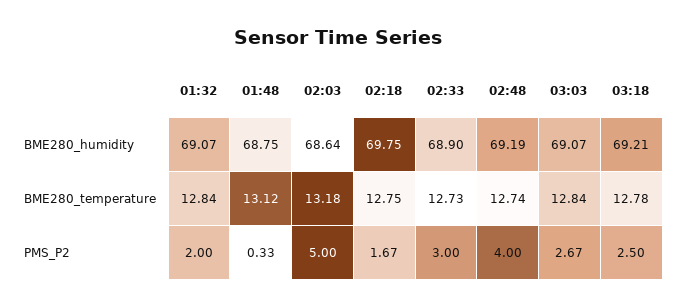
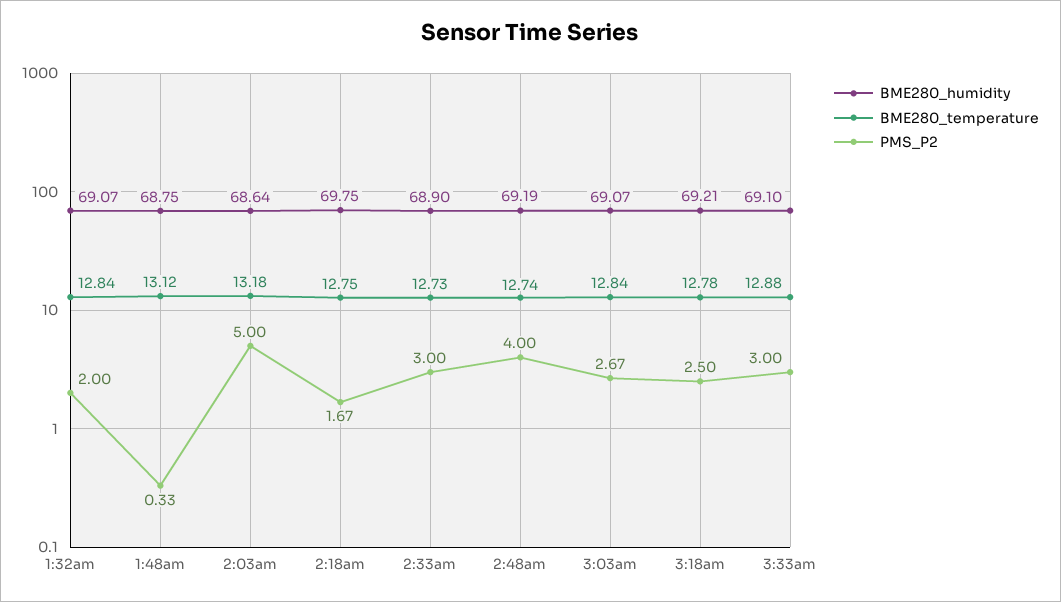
BME280_humidity, 3:33am: none -> 69.1
BME280_temperature, 3:33am: none -> 12.88
PMS_P2, 3:33am: none -> 3

